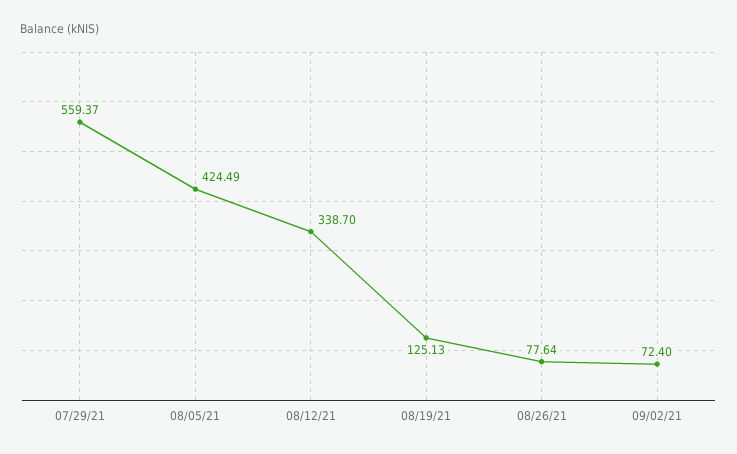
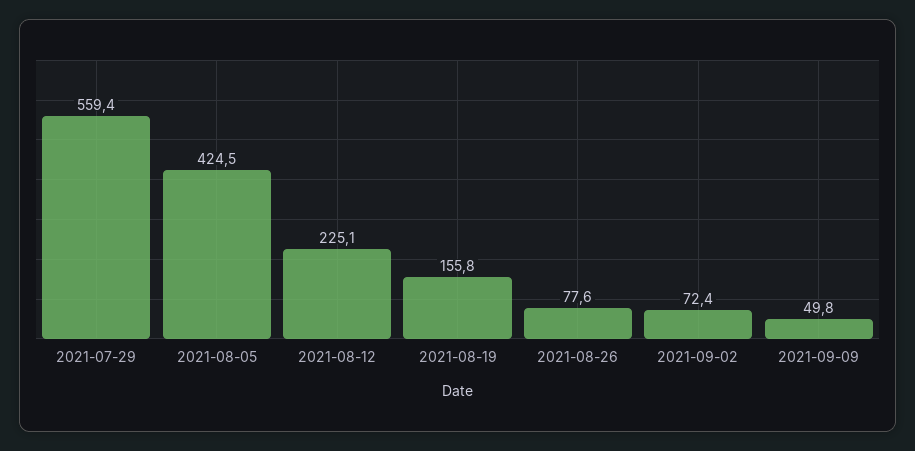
08/12/21: 338.7 -> 225.1
08/19/21: 125.13 -> 155.8
2021-09-09: none -> 49.8

